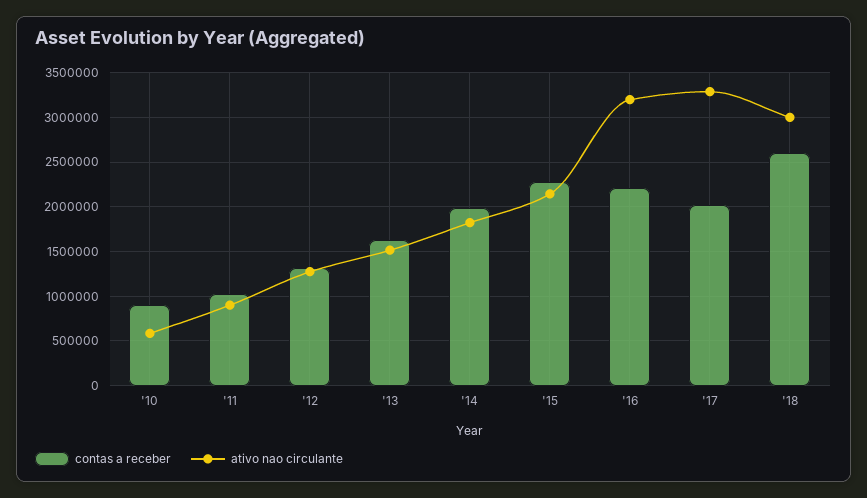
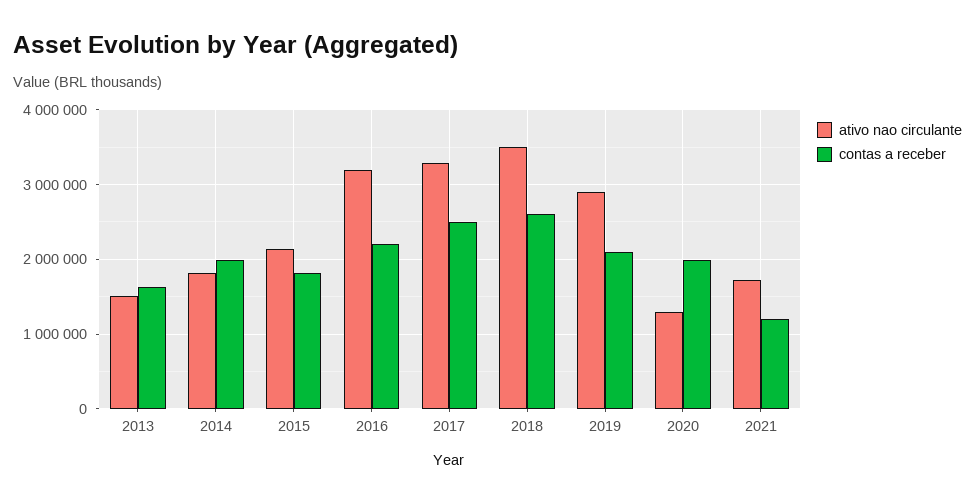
contas a receber, '10: 900000 -> none
ativo nao circulante, '10: 600000 -> none
contas a receber, '11: 1000000 -> none
ativo nao circulante, '11: 900000 -> none
contas a receber, '12: 1300000 -> none
ativo nao circulante, '12: 1300000 -> none
contas a receber, '15: 2300000 -> 1800000
contas a receber, '17: 2000000 -> 2500000
ativo nao circulante, '18: 3000000 -> 3500000
ativo nao circulante, 2019: none -> 2900000
contas a receber, 2019: none -> 2100000
ativo nao circulante, 2020: none -> 1300000
contas a receber, 2020: none -> 2000000
ativo nao circulante, 2021: none -> 1700000
contas a receber, 2021: none -> 1200000

